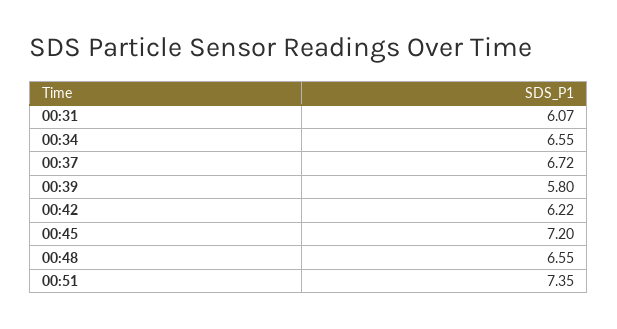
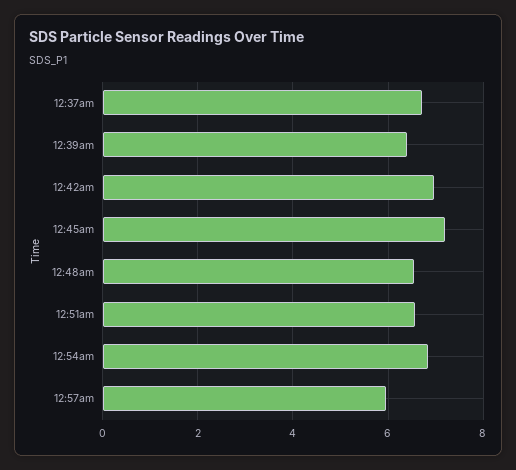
00:31: 6.07 -> none
00:34: 6.55 -> none
00:39: 5.8 -> 6.4
00:42: 6.22 -> 7
00:51: 7.35 -> 6.6
12:54am: none -> 6.8
12:57am: none -> 6

